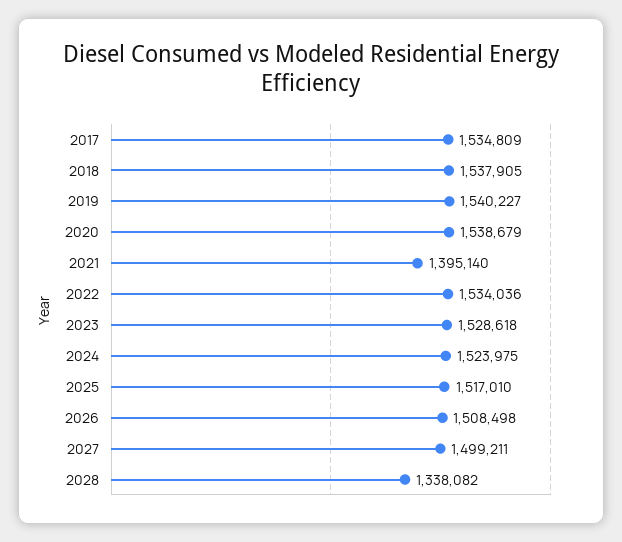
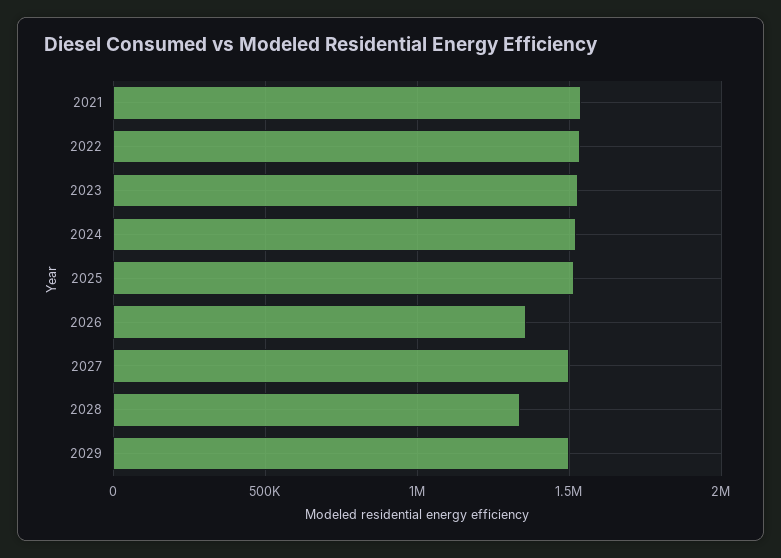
2017: 1534809 -> none
2018: 1537905 -> none
2019: 1540227 -> none
2020: 1538679 -> none
2021: 1395140 -> 1550000
2026: 1508498 -> 1350000
2029: none -> 1500000

